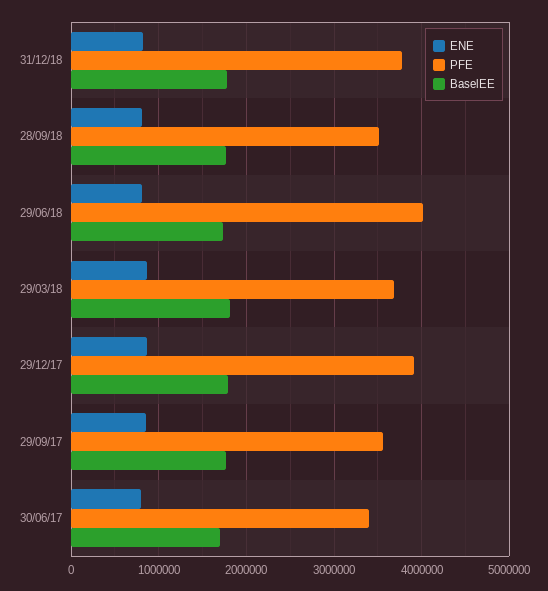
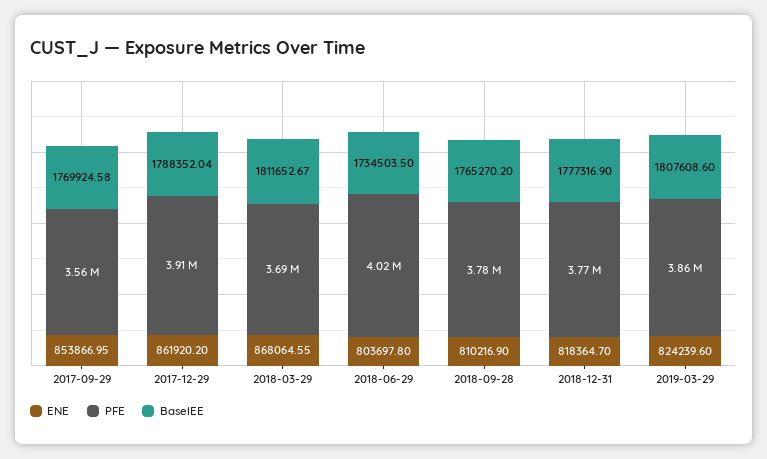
PFE, 28/09/18: 3500000 -> 3780000
ENE, 30/06/17: 800000 -> none
PFE, 30/06/17: 3400000 -> none
BaselEE, 30/06/17: 1700000 -> none
ENE, 2019-03-29: none -> 824239.6
PFE, 2019-03-29: none -> 3860000
BaselEE, 2019-03-29: none -> 1807608.6

